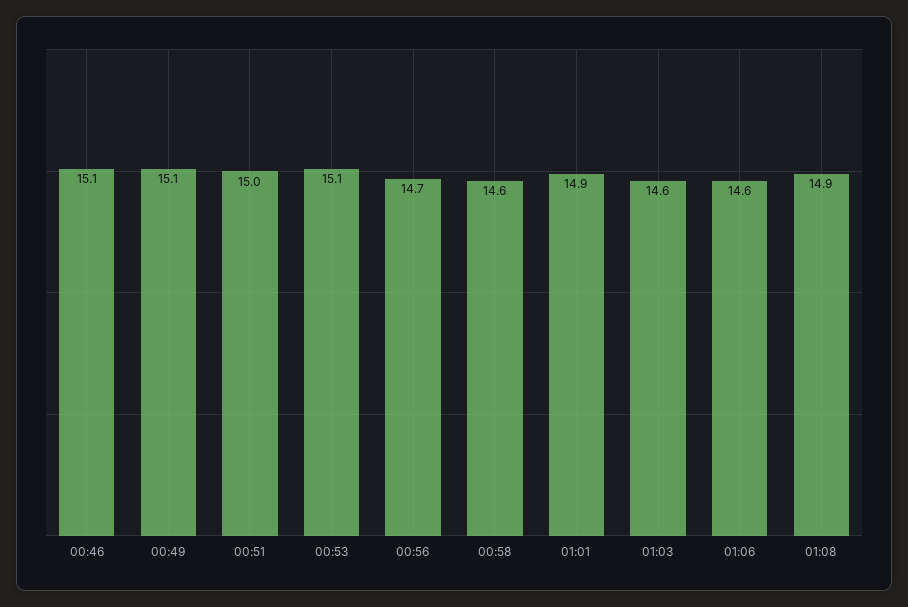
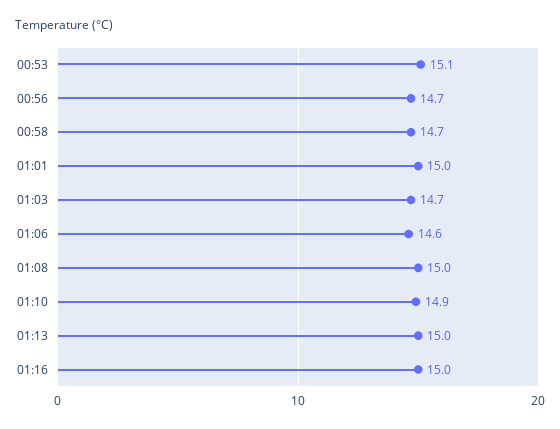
00:46: 15.1 -> none
00:49: 15.1 -> none
00:51: 15 -> none
00:58: 14.6 -> 14.7
01:01: 14.9 -> 15
01:03: 14.6 -> 14.7
01:08: 14.9 -> 15
01:10: none -> 14.9
01:13: none -> 15
01:16: none -> 15

